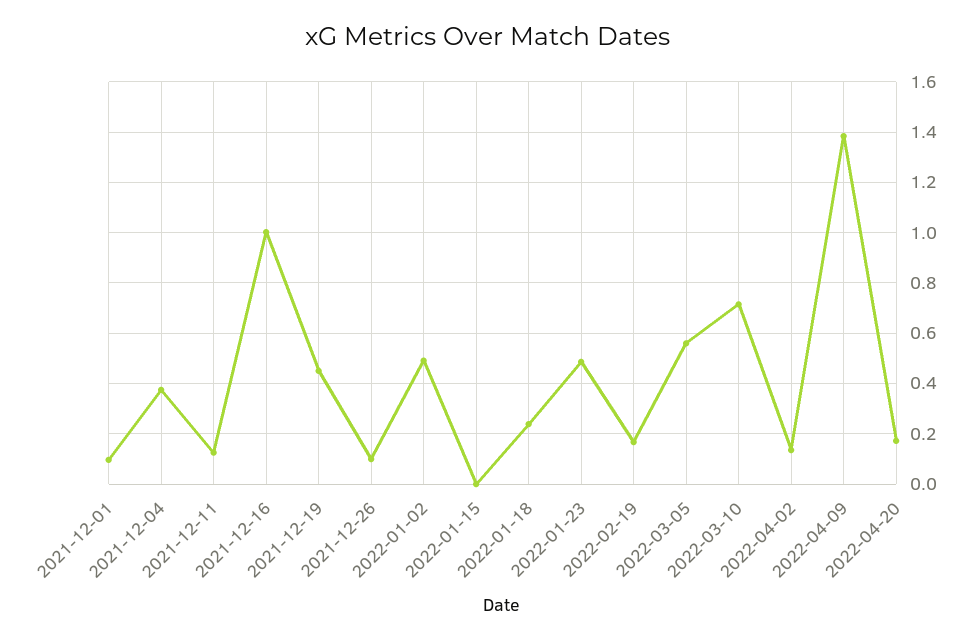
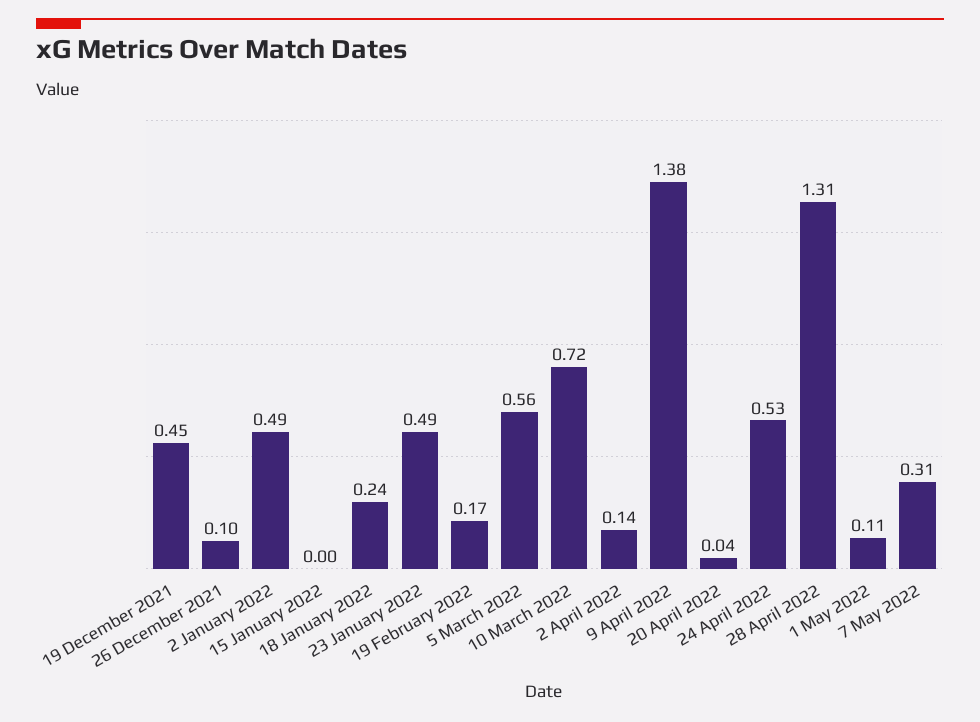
2021-12-01: 0.1 -> none
2021-12-04: 0.375 -> none
2021-12-11: 0.125 -> none
2021-12-16: 1 -> none
2022-04-20: 0.175 -> 0.04
24 April 2022: none -> 0.53
28 April 2022: none -> 1.31
1 May 2022: none -> 0.11
7 May 2022: none -> 0.31

